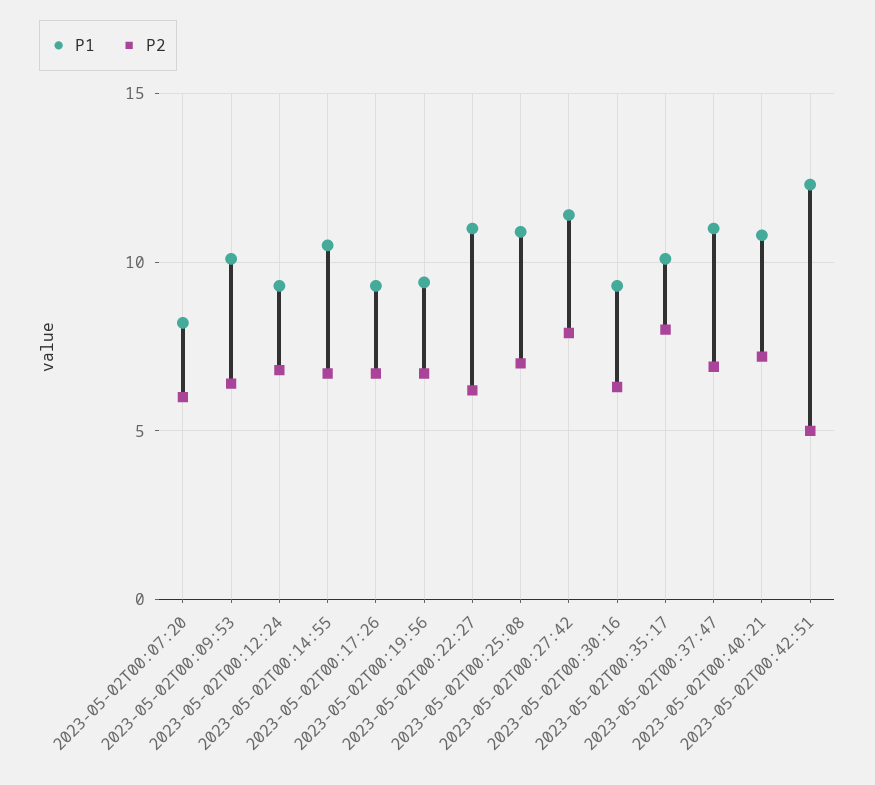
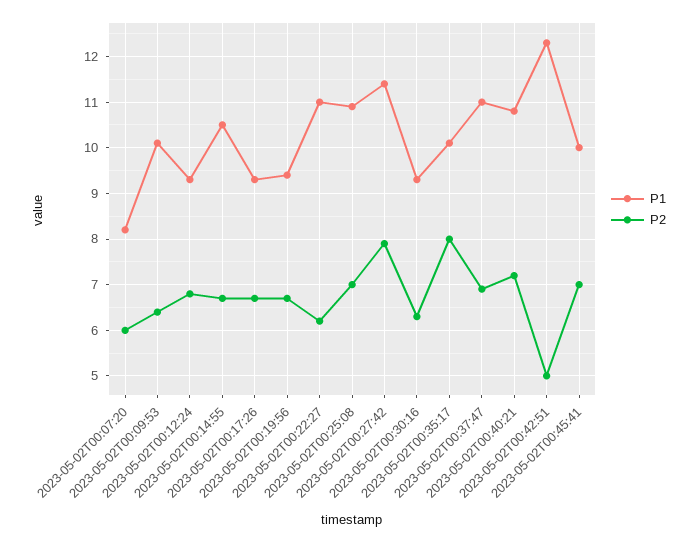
P1, 2023-05-02T00:45:41: none -> 10
P2, 2023-05-02T00:45:41: none -> 7

